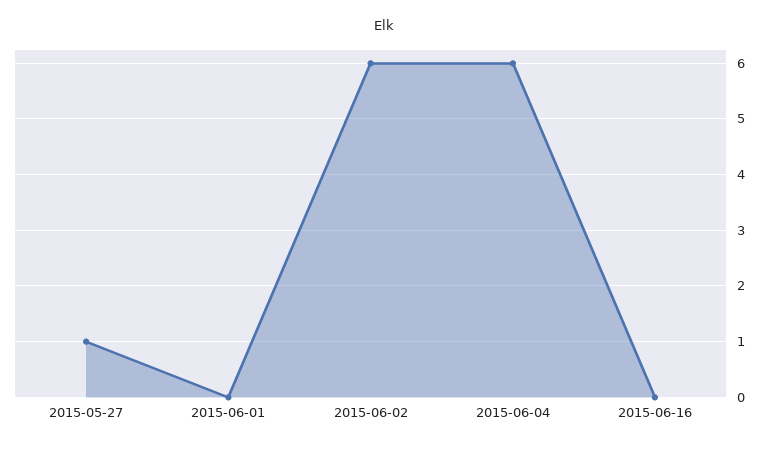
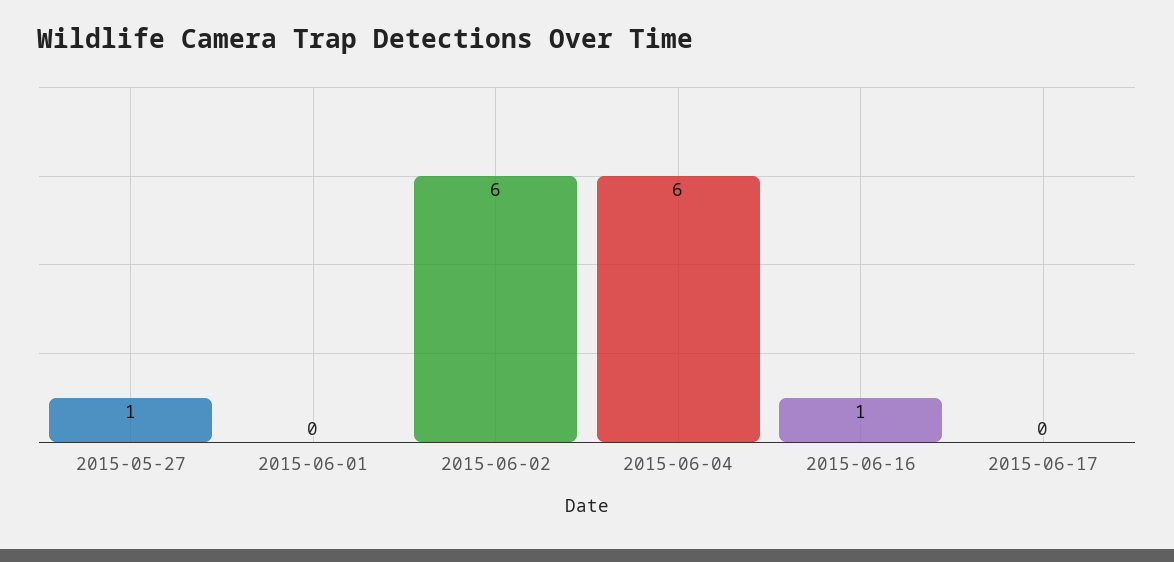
2015-06-16: 0 -> 1
2015-06-17: none -> 0

